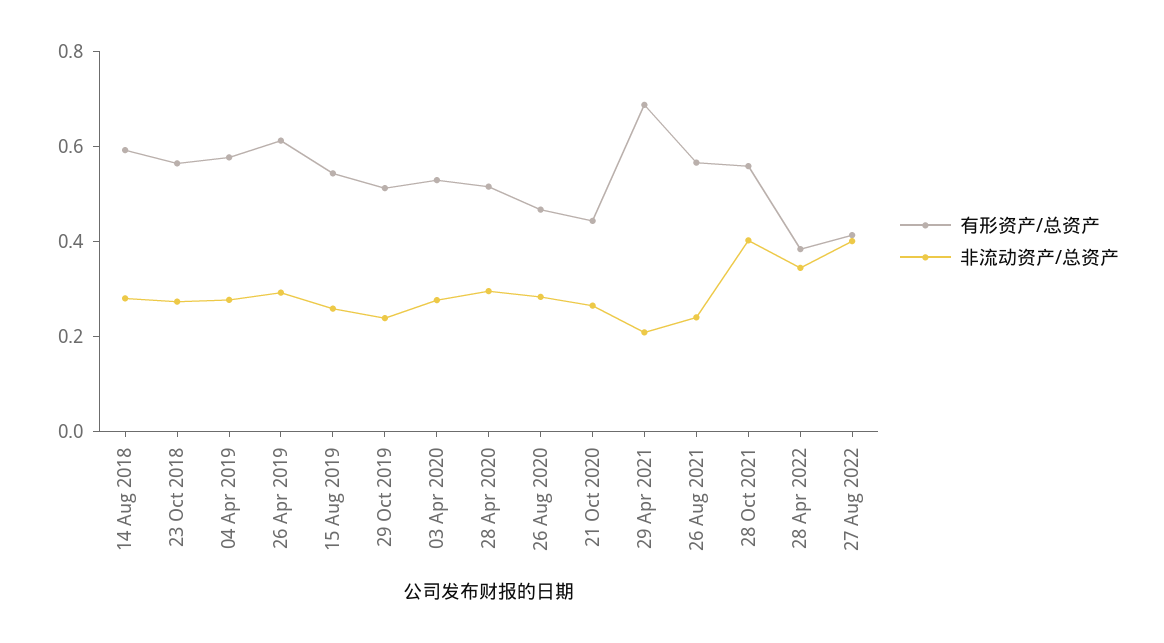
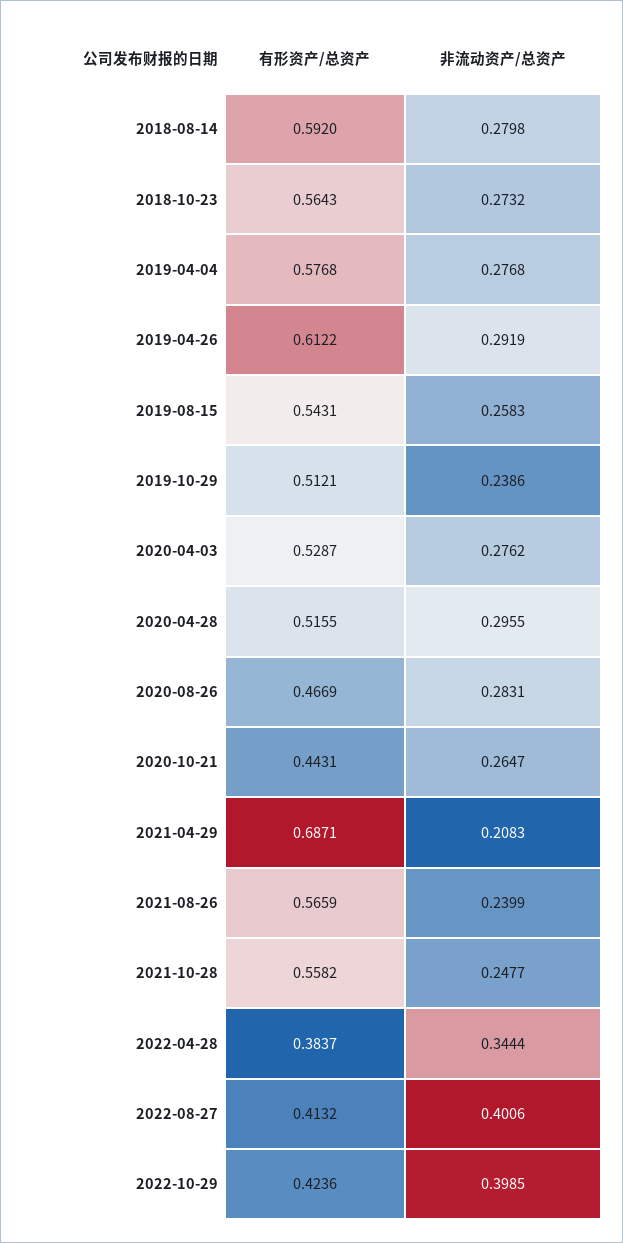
非流动资产/总资产, 28 Oct 2021: 0.4 -> 0.2477
有形资产/总资产, 2022-10-29: none -> 0.4236
非流动资产/总资产, 2022-10-29: none -> 0.3985

